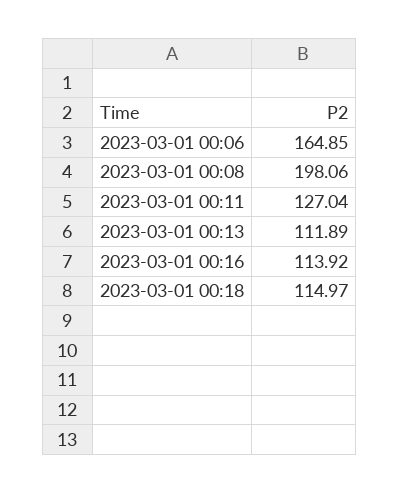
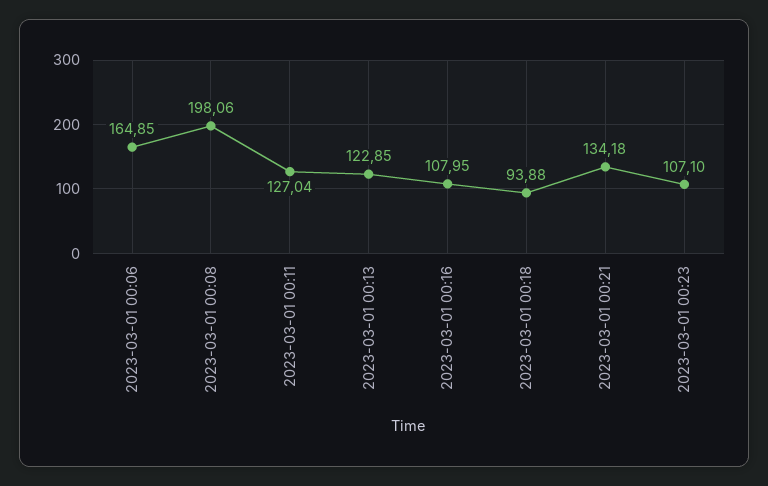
2023-03-01 00:13: 111.89 -> 122.85
2023-03-01 00:16: 113.92 -> 107.95
2023-03-01 00:18: 114.97 -> 93.88
2023-03-01 00:21: none -> 134.18
2023-03-01 00:23: none -> 107.1

